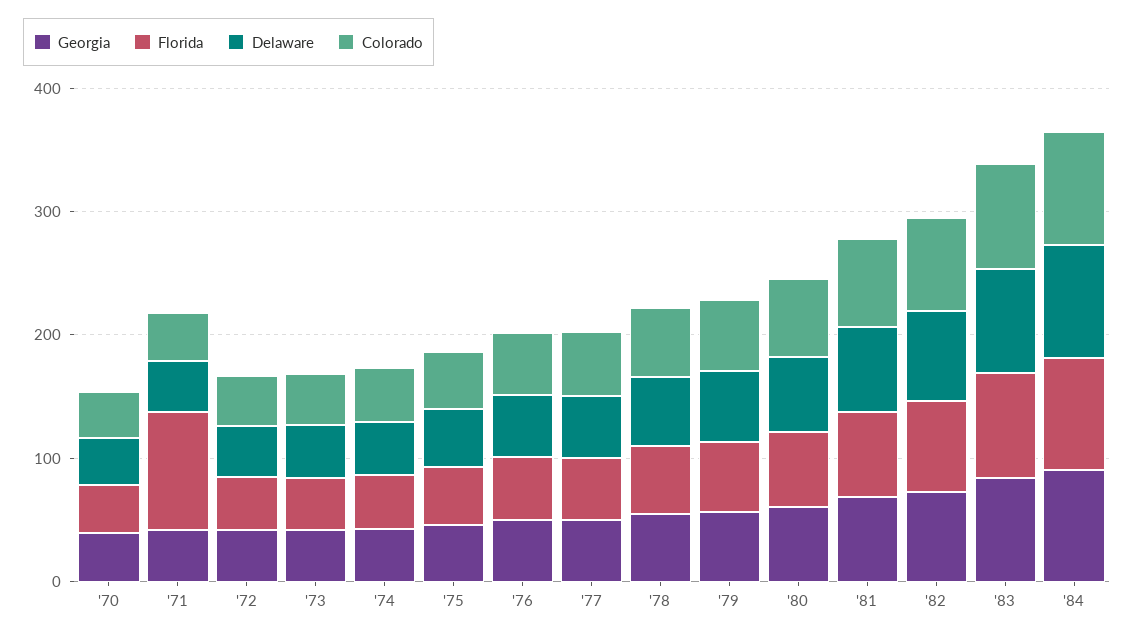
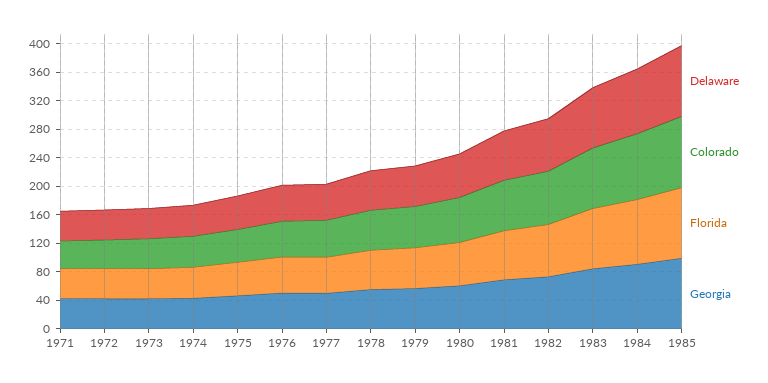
Georgia, '70: 40 -> none
Florida, '70: 40 -> none
Delaware, '70: 40 -> none
Colorado, '70: 40 -> none
Florida, '71: 100 -> 40
Delaware, 1985: none -> 100
Colorado, 1985: none -> 100
Florida, 1985: none -> 100
Georgia, 1985: none -> 100

